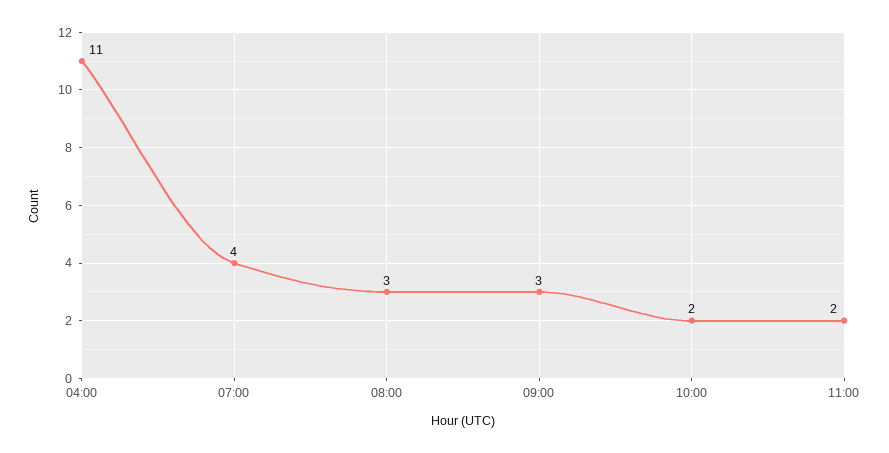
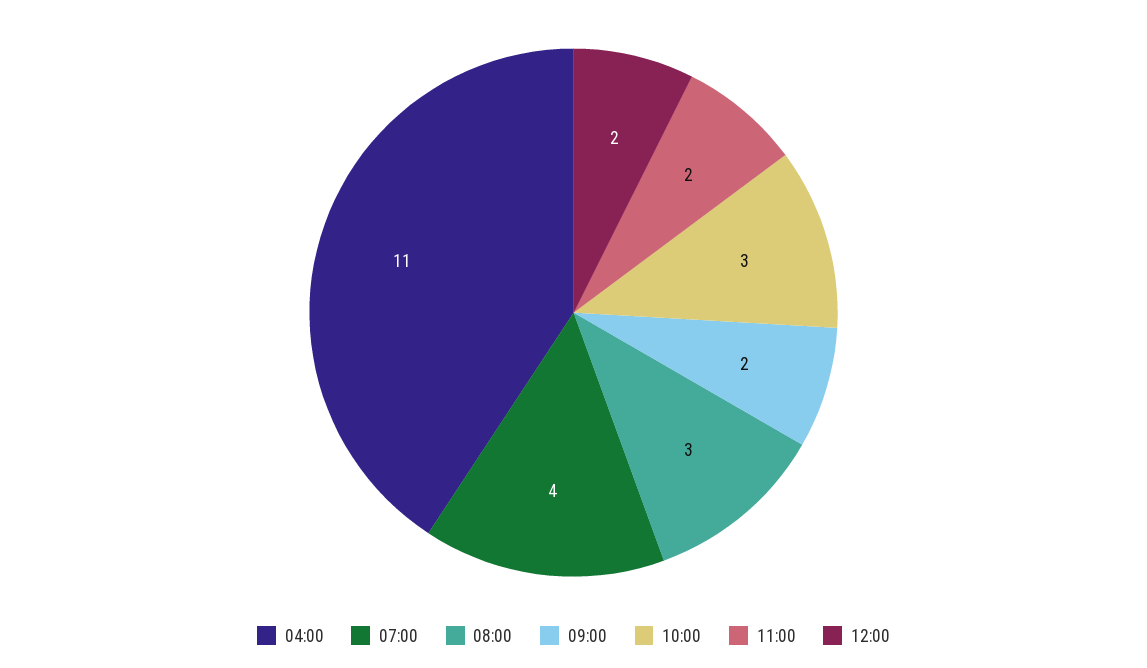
09:00: 3 -> 2
10:00: 2 -> 3
12:00: none -> 2

